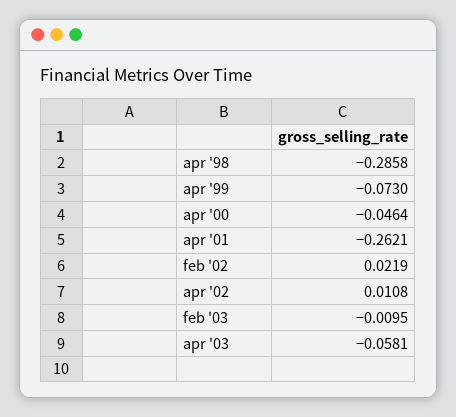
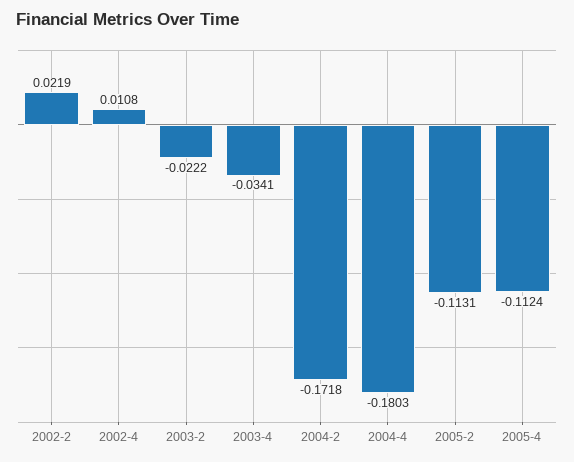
apr '98: -0.2858 -> none
apr '99: -0.073 -> none
apr '00: -0.0464 -> none
apr '01: -0.2621 -> none
feb '03: -0.0095 -> -0.0222
apr '03: -0.0581 -> -0.0341
2004-2: none -> -0.1718
2004-4: none -> -0.1803
2005-2: none -> -0.1131
2005-4: none -> -0.1124

